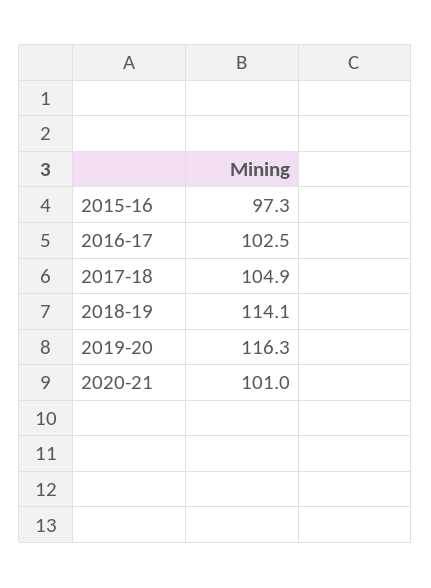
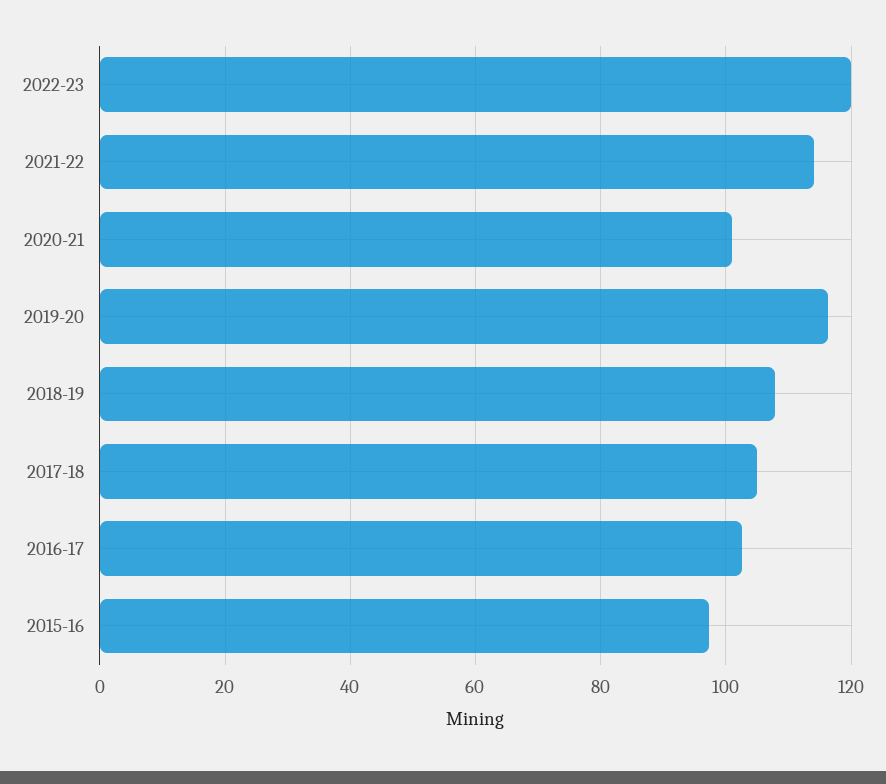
2018-19: 114.1 -> 108
2022-23: none -> 120
2021-22: none -> 114

